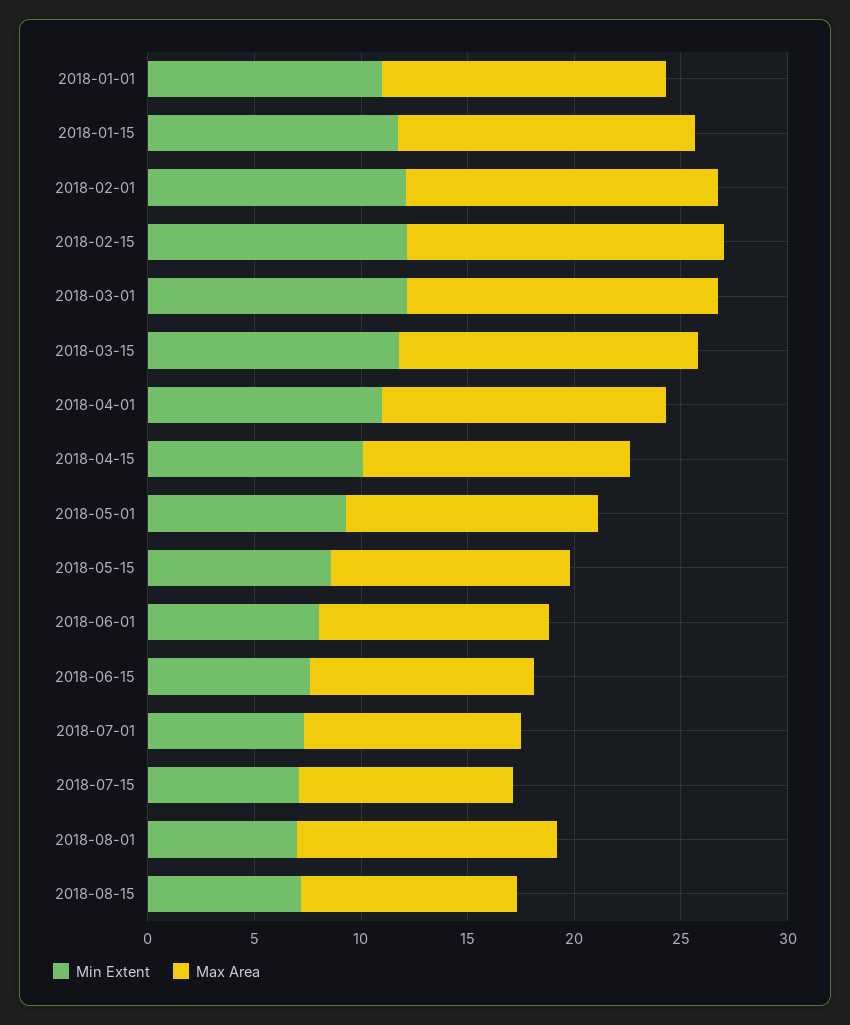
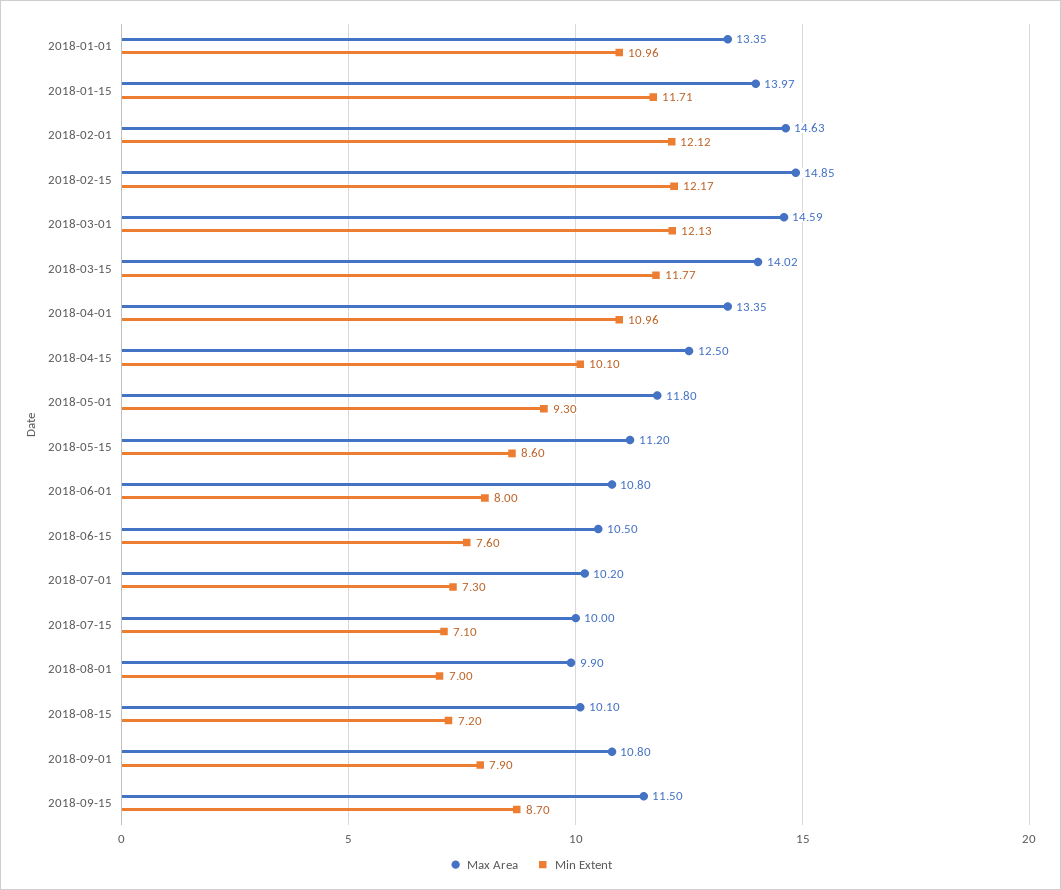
Max Area, 2018-08-01: 12 -> 9.9
Max Area, 2018-09-01: none -> 10.8
Min Extent, 2018-09-01: none -> 7.9
Max Area, 2018-09-15: none -> 11.5
Min Extent, 2018-09-15: none -> 8.7

